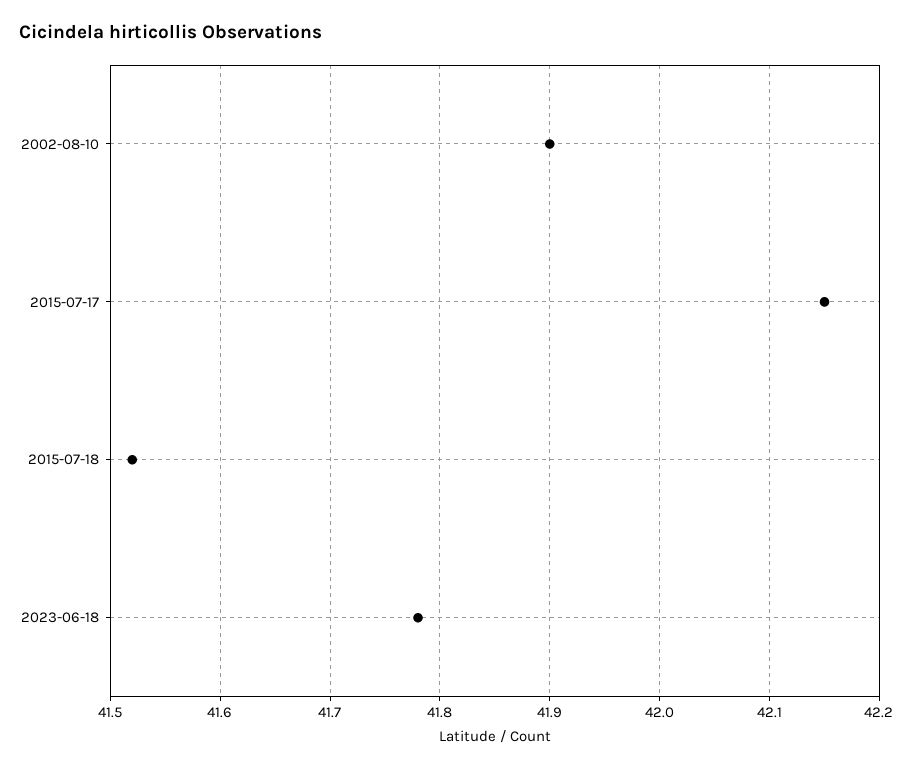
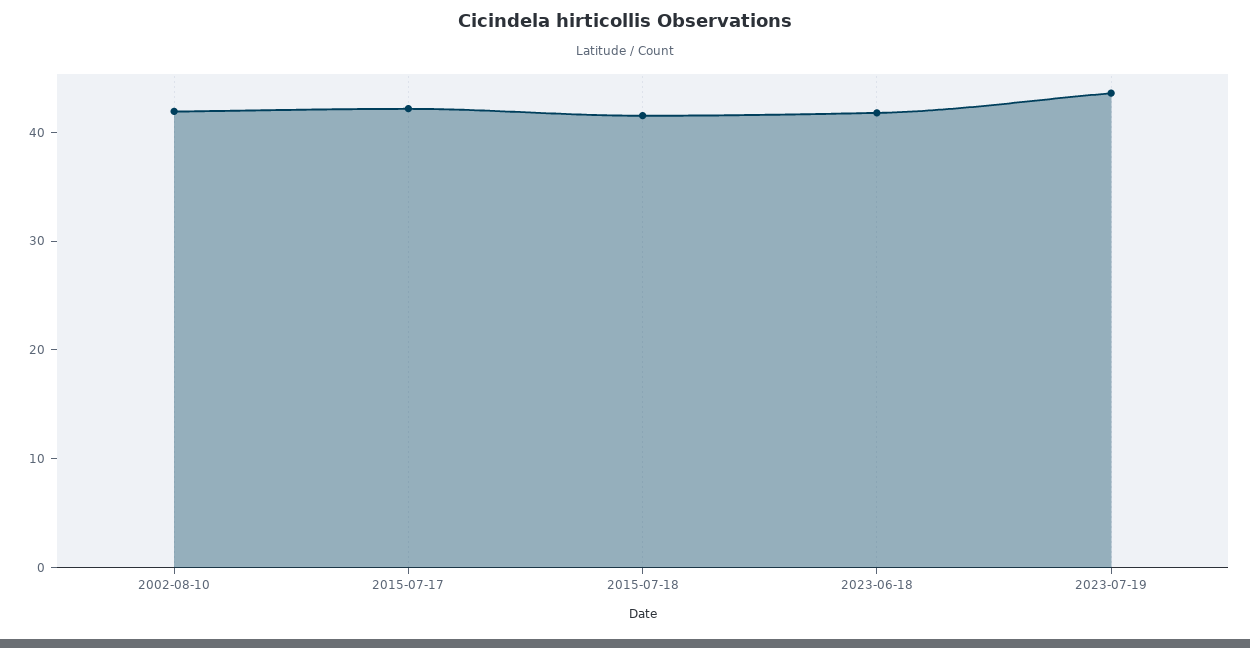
2023-07-19: none -> 44

